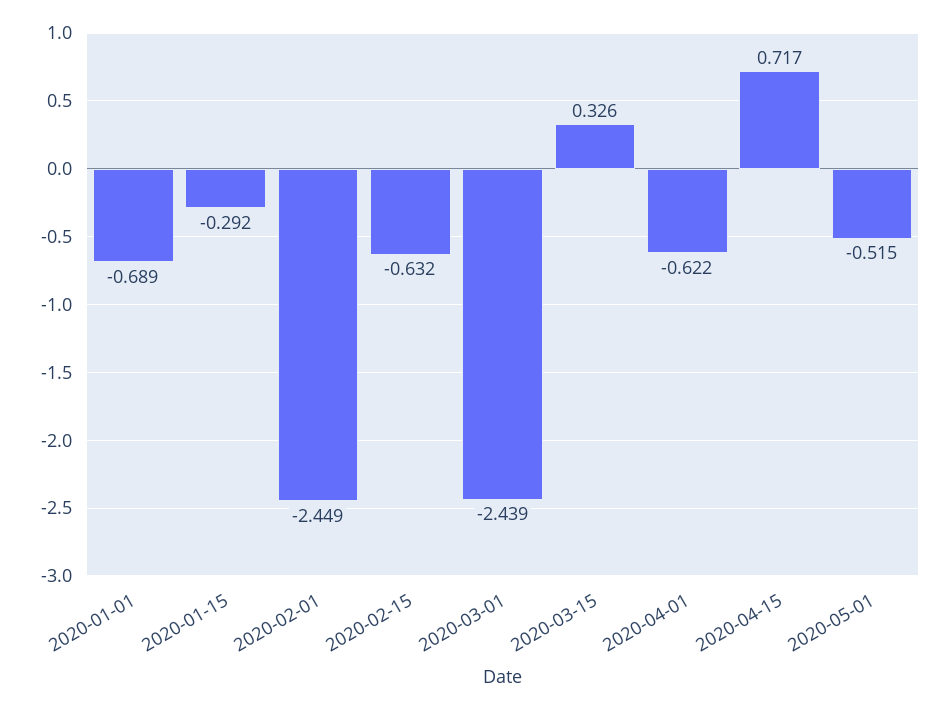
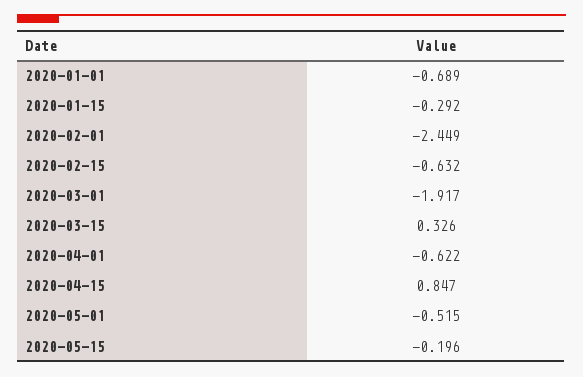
2020-03-01: -2.439 -> -1.917
2020-04-15: 0.717 -> 0.847
2020-05-15: none -> -0.196

